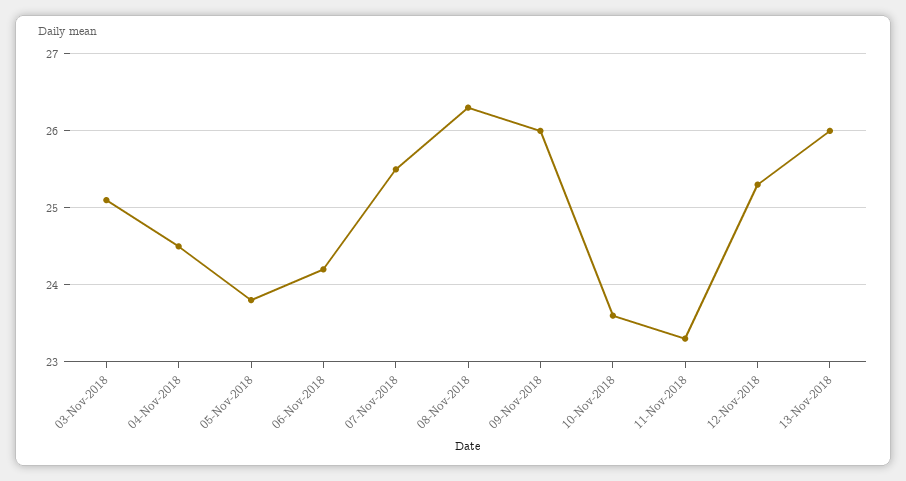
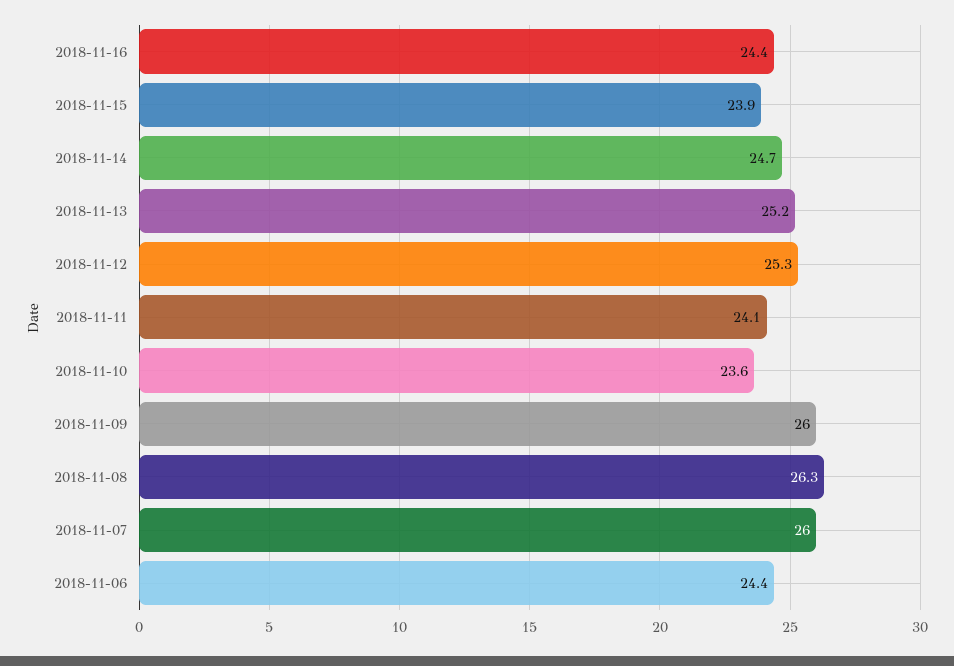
03-Nov-2018: 25.1 -> none
04-Nov-2018: 24.5 -> none
05-Nov-2018: 23.8 -> none
06-Nov-2018: 24.2 -> 24.4
07-Nov-2018: 25.5 -> 26
11-Nov-2018: 23.3 -> 24.1
13-Nov-2018: 26 -> 25.2
2018-11-16: none -> 24.4
2018-11-15: none -> 23.9
2018-11-14: none -> 24.7

